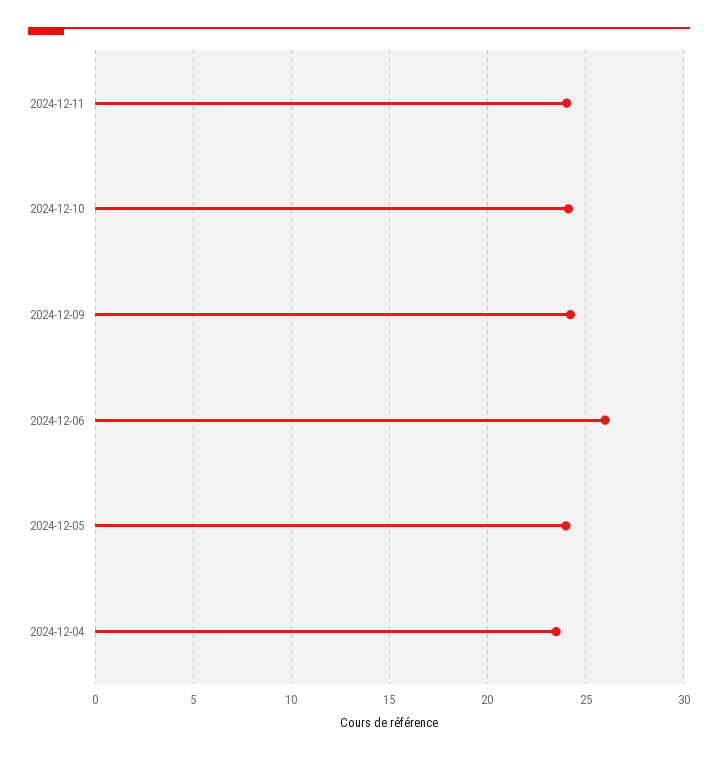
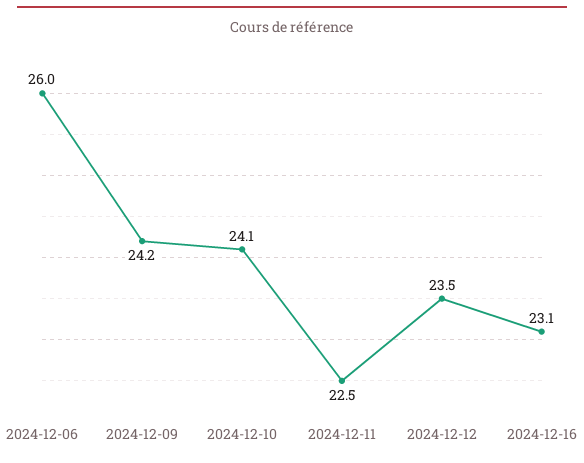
2024-12-11: 24 -> 22.5
2024-12-05: 24 -> none
2024-12-04: 23.5 -> none
2024-12-12: none -> 23.5
2024-12-16: none -> 23.1

